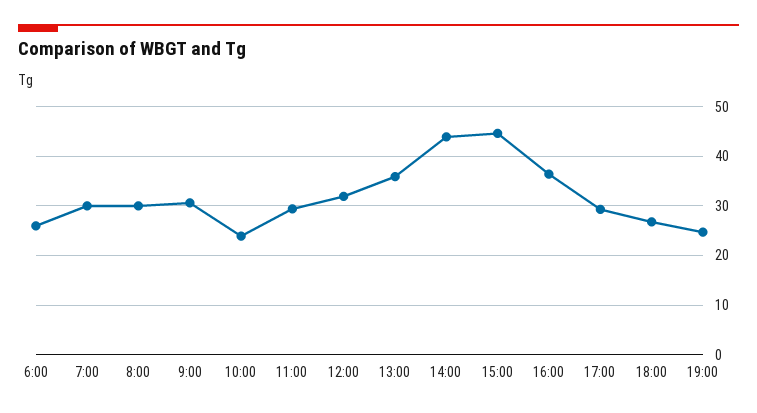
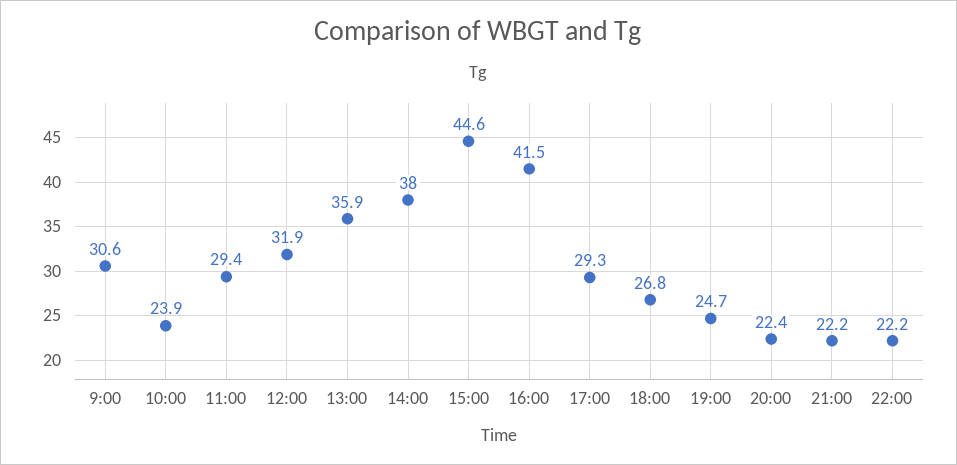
6:00: 26 -> none
7:00: 30 -> none
8:00: 30 -> none
14:00: 44 -> 38
16:00: 36 -> 41.5
20:00: none -> 22.4
21:00: none -> 22.2
22:00: none -> 22.2

